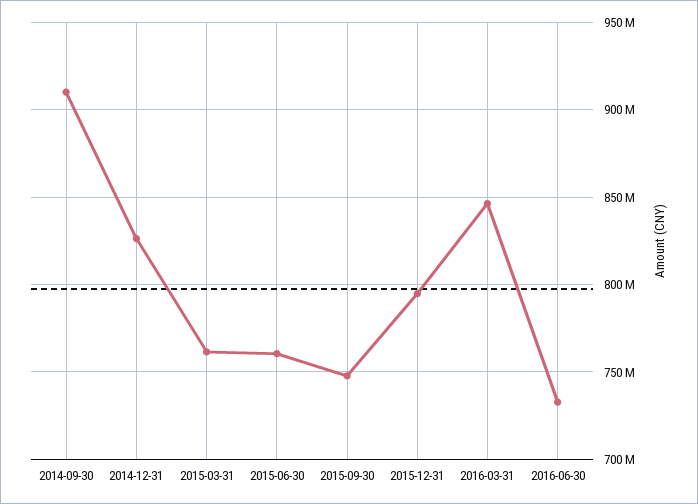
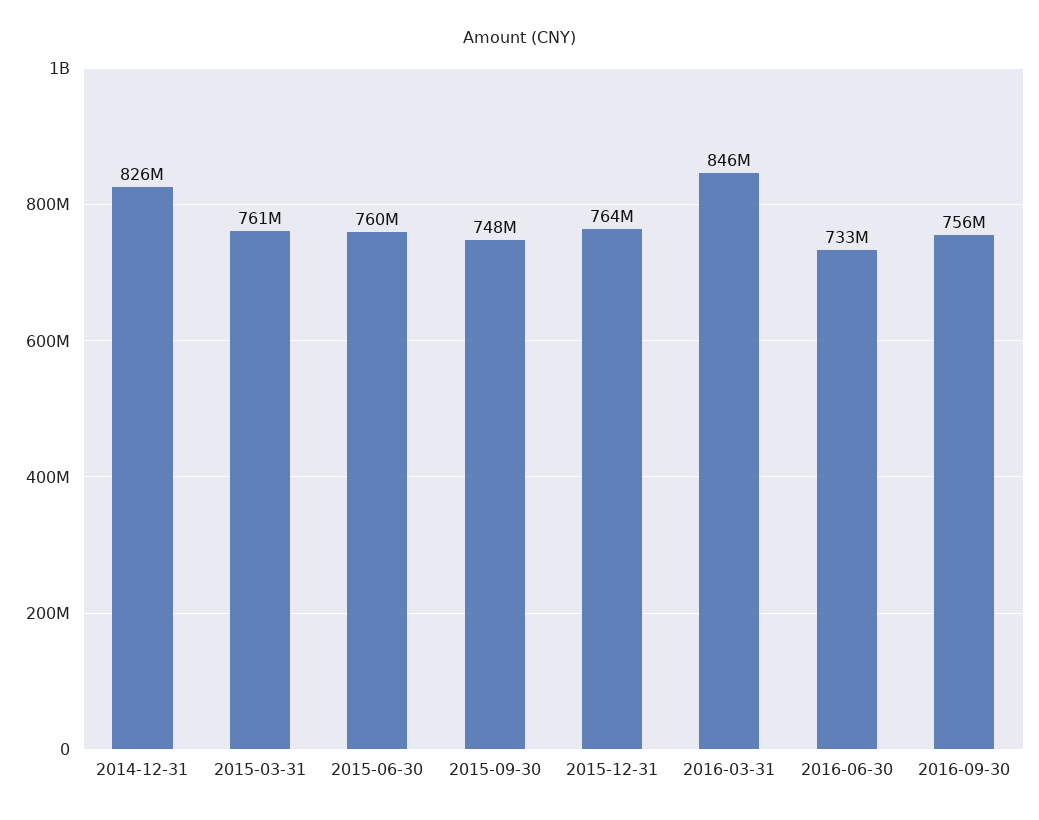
2014-09-30: 910000000 -> none
2015-12-31: 795000000 -> 764000000
2016-09-30: none -> 756000000

